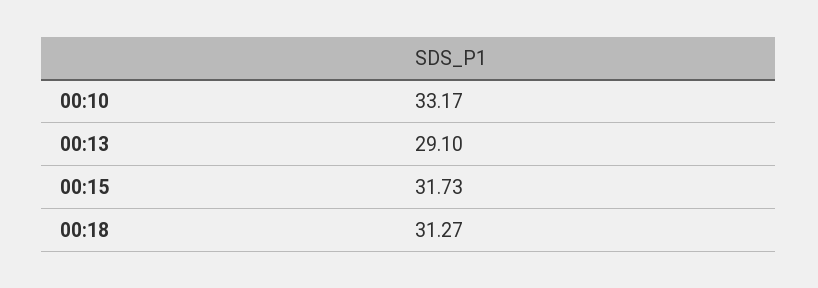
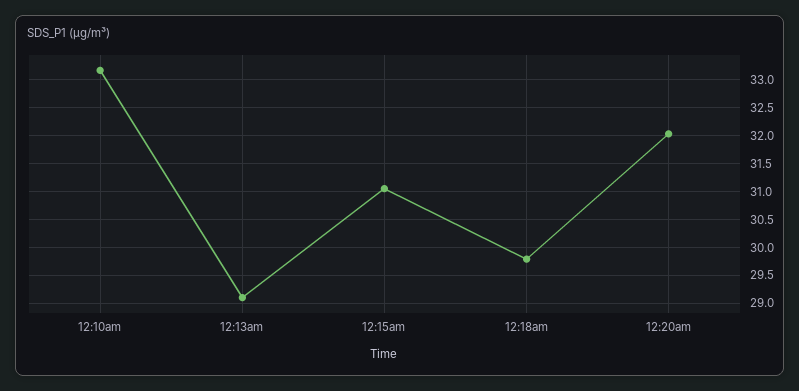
00:15: 31.73 -> 31
00:18: 31.27 -> 29.75
12:20am: none -> 32

